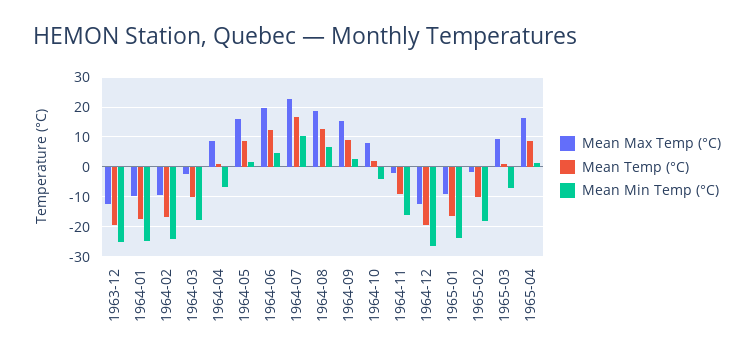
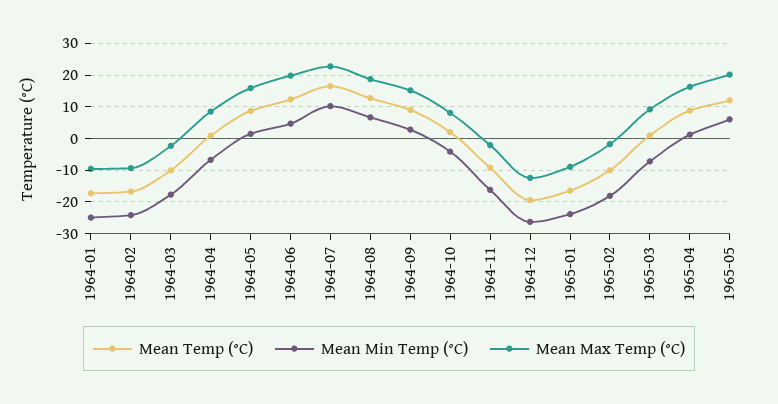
Mean Max Temp (°C), 1963-12: -12.5 -> none
Mean Temp (°C), 1963-12: -20 -> none
Mean Min Temp (°C), 1963-12: -25 -> none
Mean Temp (°C), 1965-05: none -> 12
Mean Min Temp (°C), 1965-05: none -> 6
Mean Max Temp (°C), 1965-05: none -> 20

